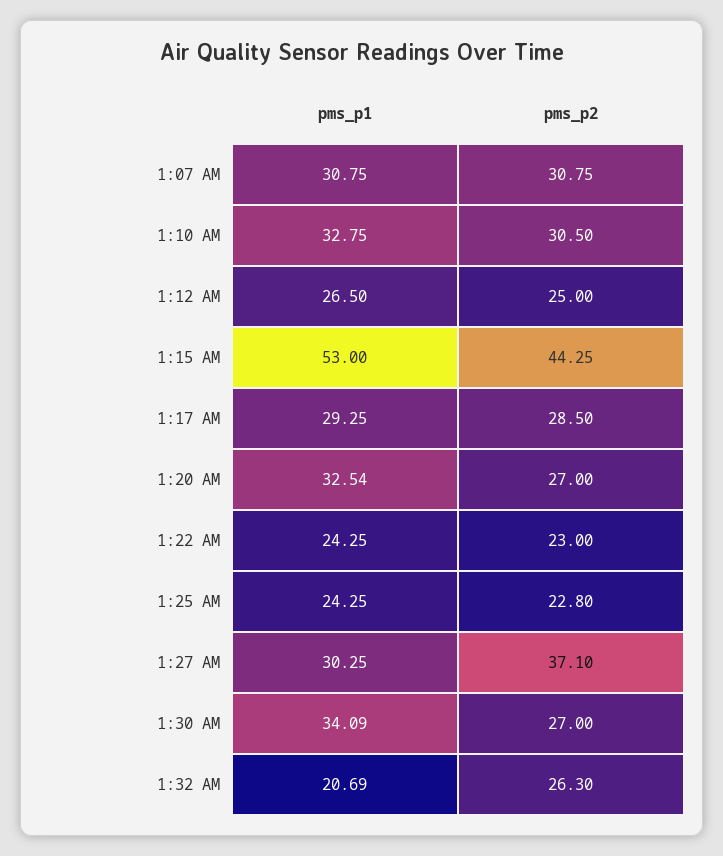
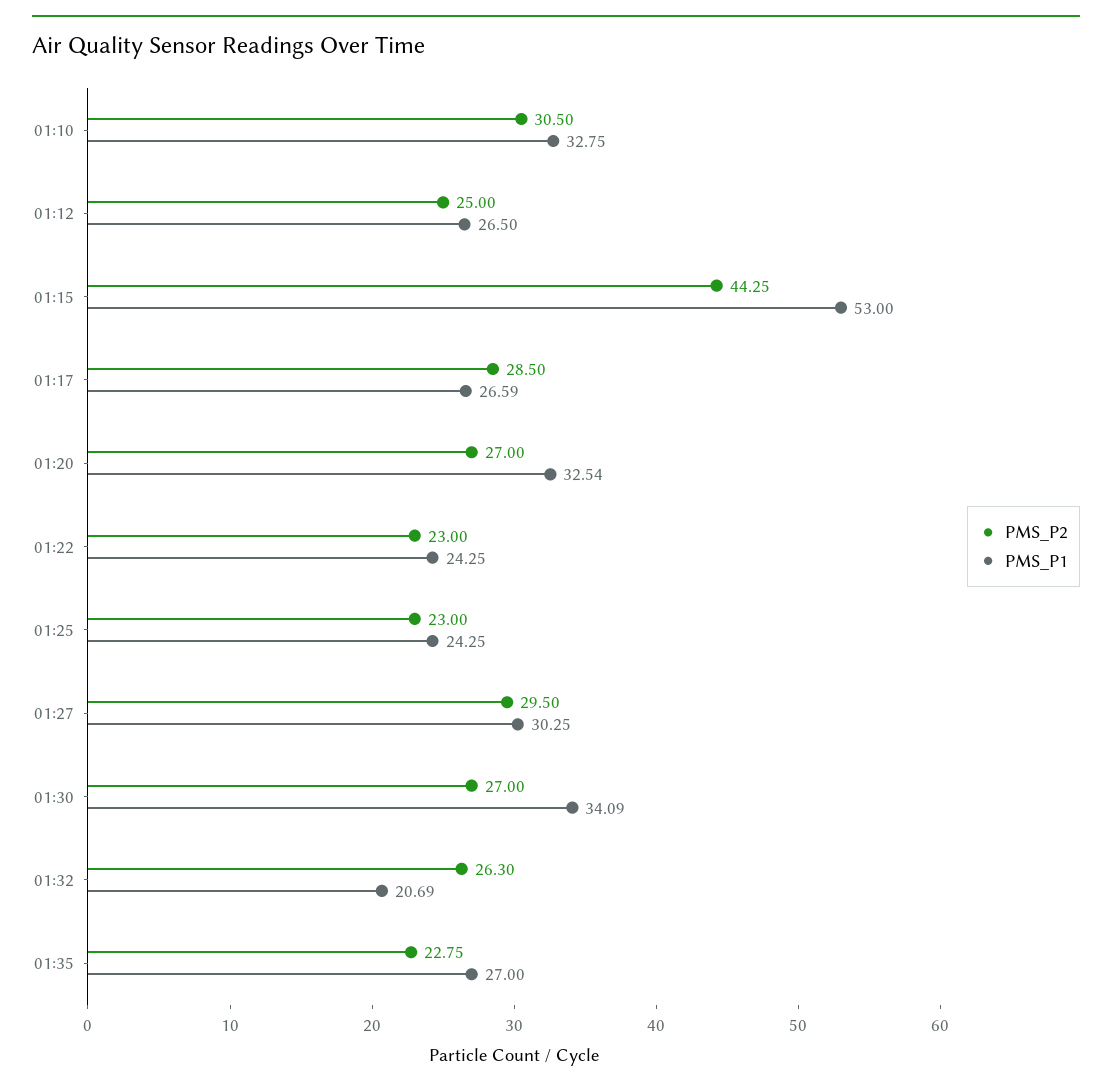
pms_p1, 1:07 AM: 30.75 -> none
pms_p2, 1:07 AM: 30.75 -> none
pms_p1, 1:17 AM: 29.25 -> 26.59
pms_p2, 1:25 AM: 22.8 -> 23
pms_p2, 1:27 AM: 37.1 -> 29.5
pms_p2, 01:35: none -> 22.75
pms_p1, 01:35: none -> 27

